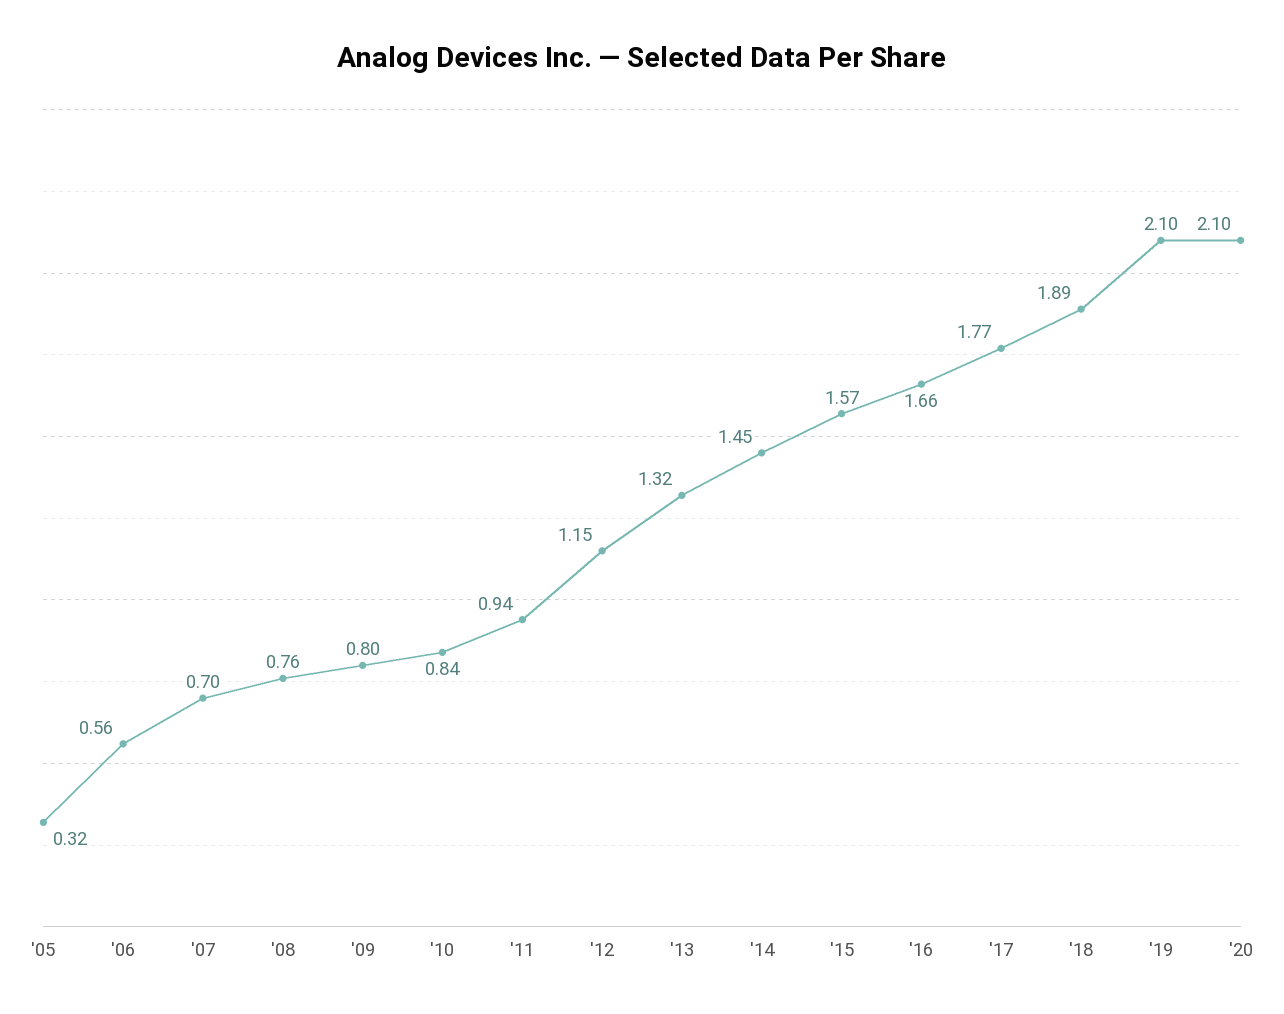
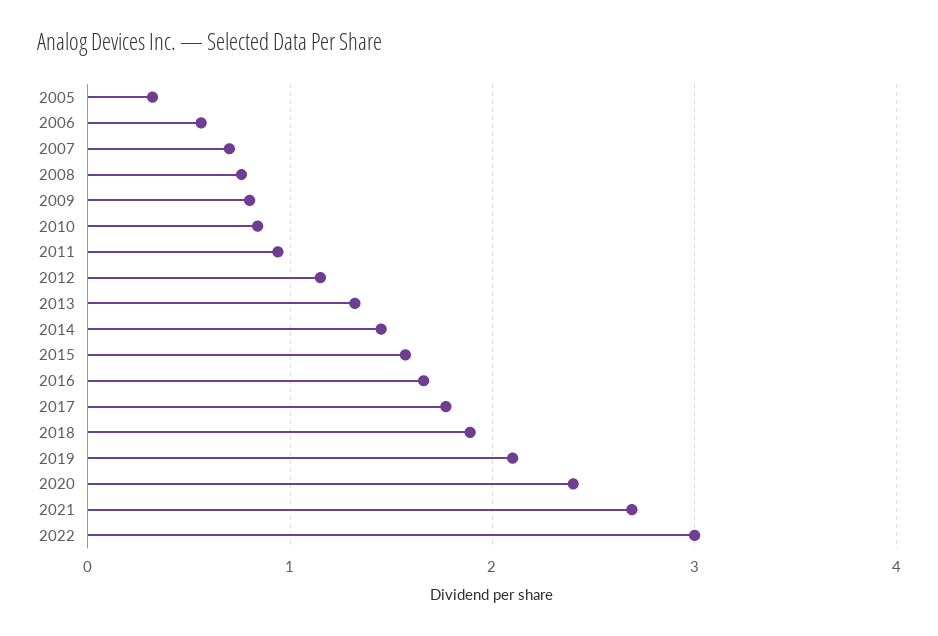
'20: 2.1 -> 2.4
2021: none -> 2.7
2022: none -> 3

